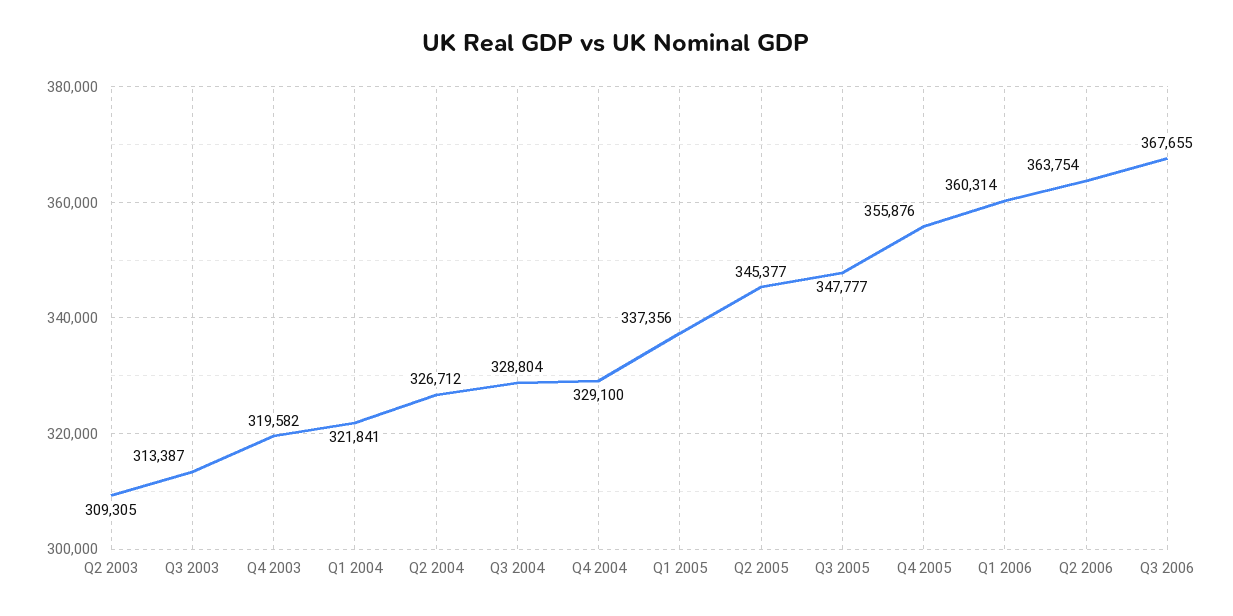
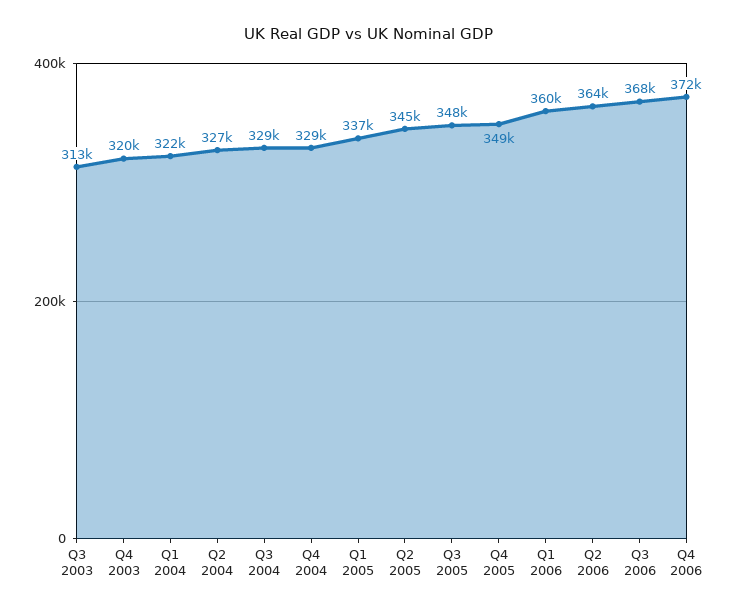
Q2 2003: 309305 -> none
Q4 2005: 355876 -> 349000
Q4 2006: none -> 372000

